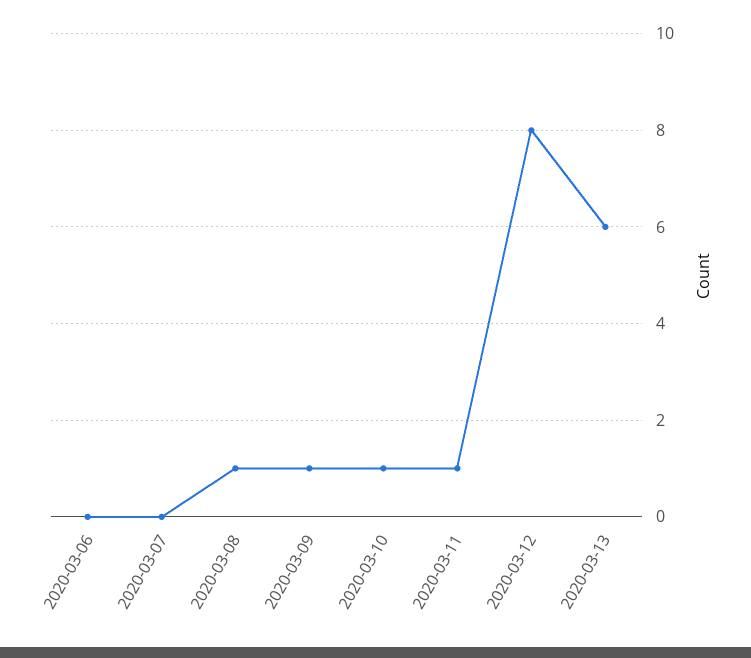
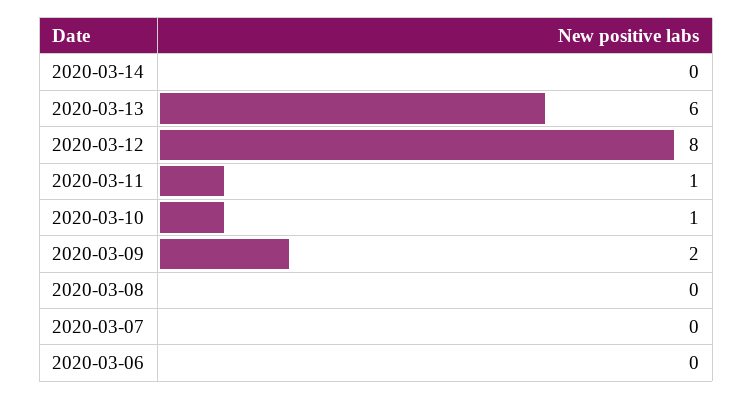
2020-03-08: 1 -> 0
2020-03-09: 1 -> 2
2020-03-14: none -> 0

